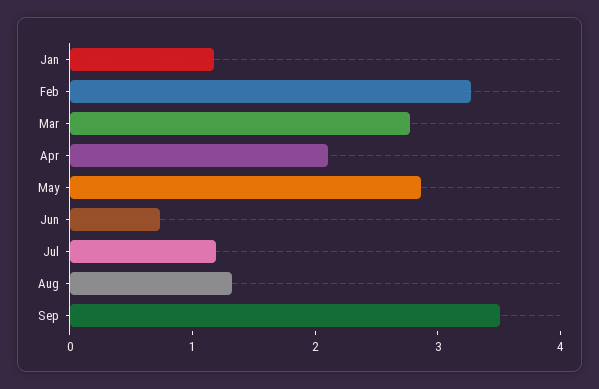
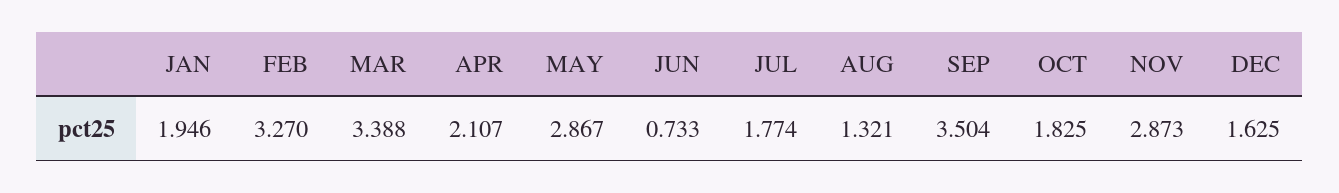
Jan: 1.2 -> 1.946
Mar: 2.8 -> 3.388
Jul: 1.2 -> 1.774
OCT: none -> 1.825
NOV: none -> 2.873
DEC: none -> 1.625

